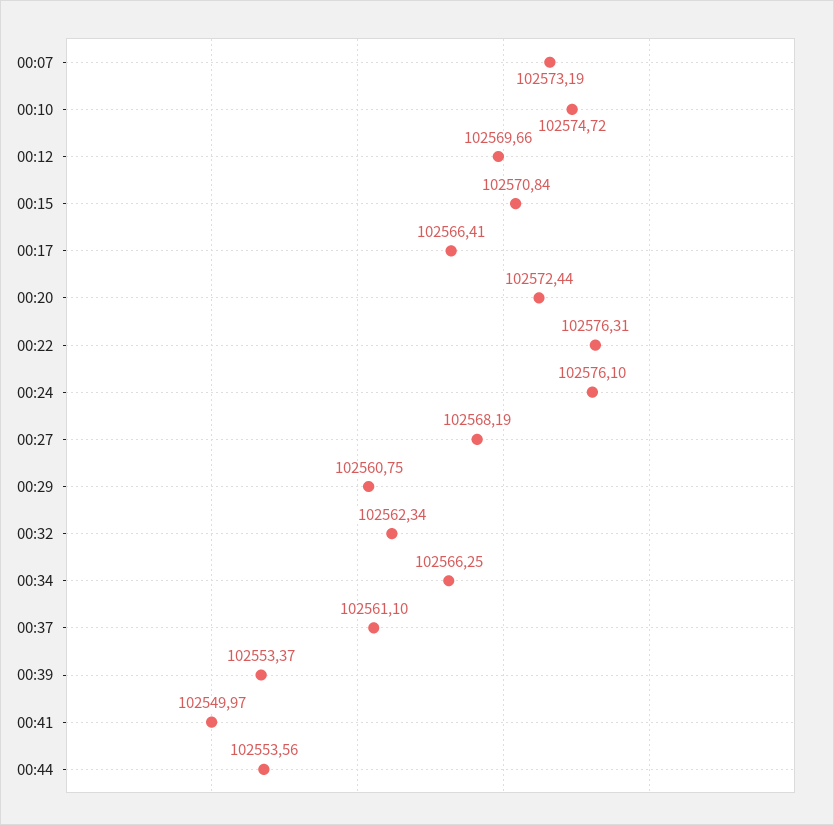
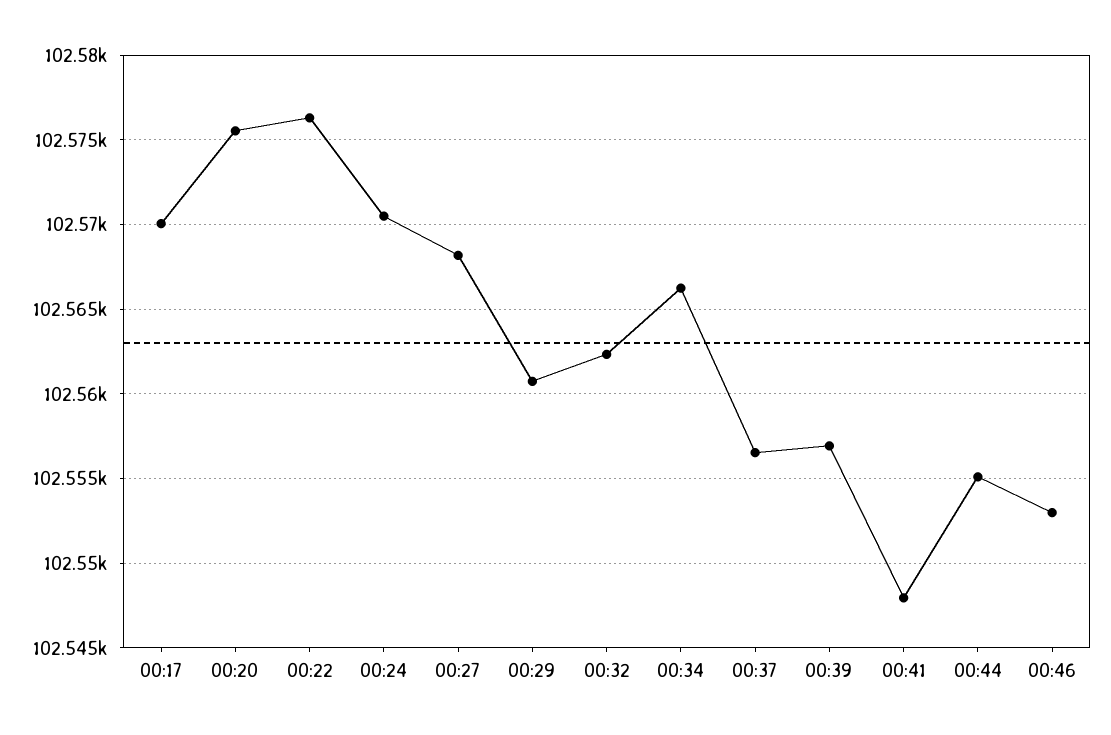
00:07: 102573.19 -> none
00:10: 102574.72 -> none
00:12: 102569.66 -> none
00:15: 102570.84 -> none
00:17: 102566.41 -> 102570
00:20: 102572.44 -> 102575.5
00:24: 102576.1 -> 102570.5
00:37: 102561.1 -> 102556.5
00:39: 102553.37 -> 102557
00:41: 102549.97 -> 102548
00:44: 102553.56 -> 102555
00:46: none -> 102553

